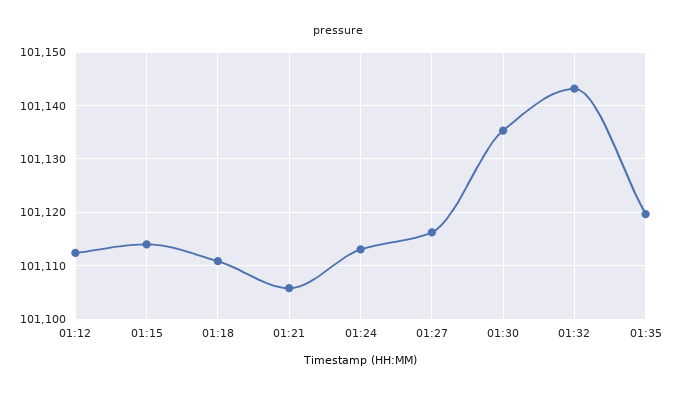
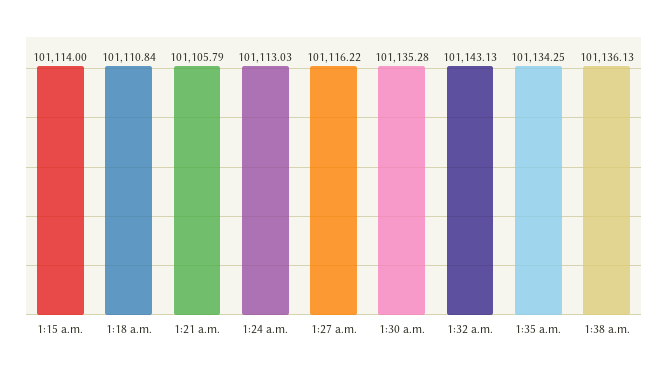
01:12: 101112 -> none
01:35: 101120 -> 101134.25
1:38 a.m.: none -> 101136.13

